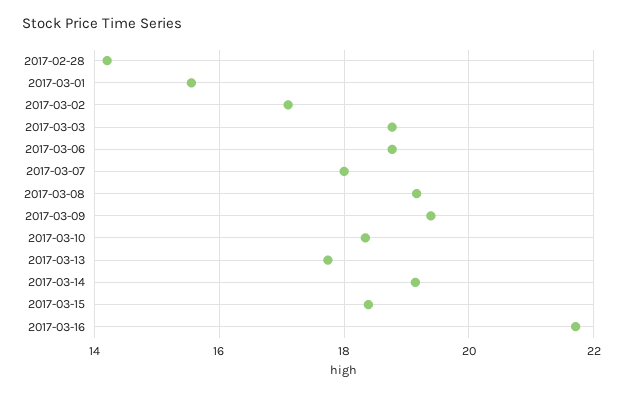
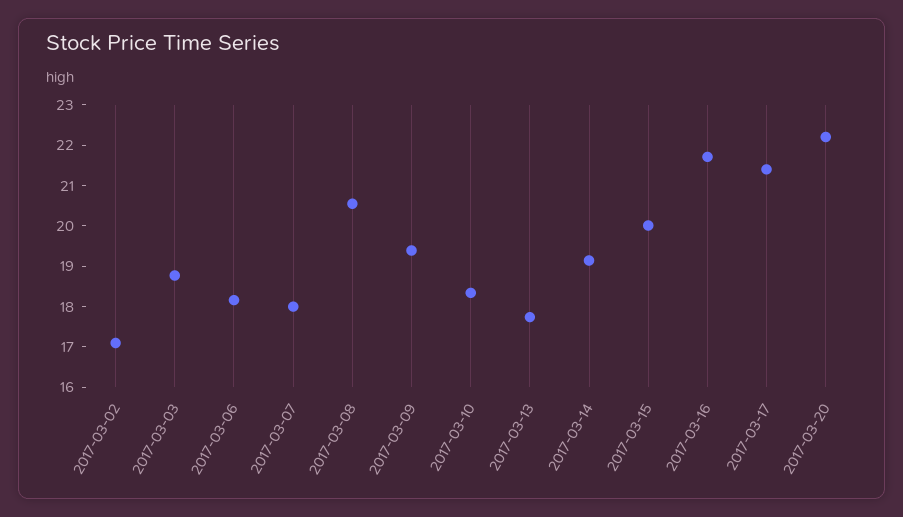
2017-02-28: 14.2 -> none
2017-03-01: 15.6 -> none
2017-03-06: 18.8 -> 18.2
2017-03-08: 19.2 -> 20.6
2017-03-15: 18.4 -> 20
2017-03-17: none -> 21.4
2017-03-20: none -> 22.2

